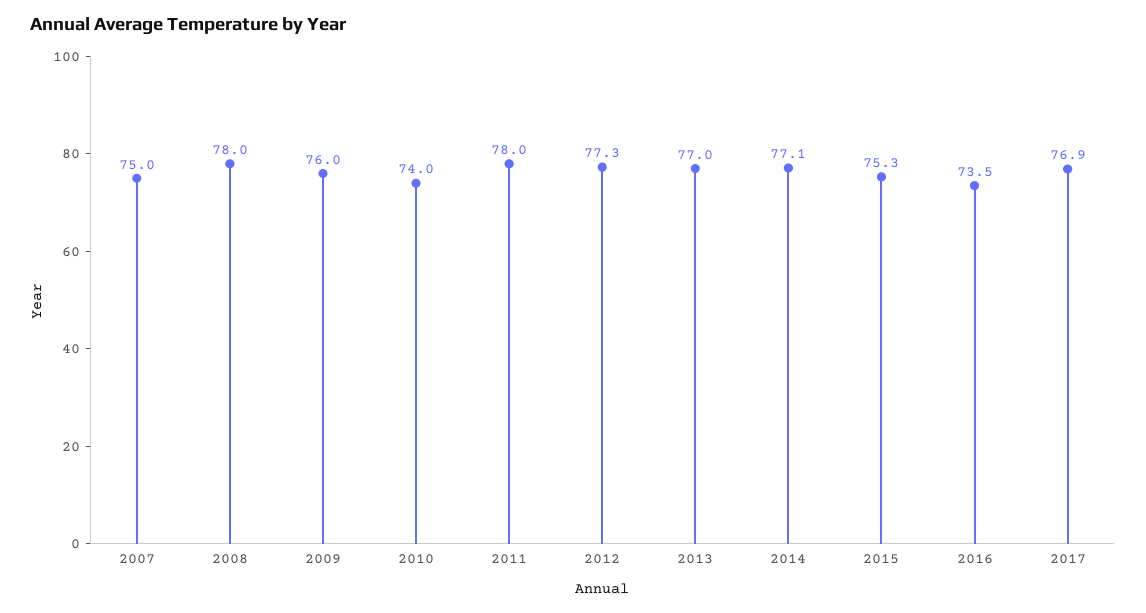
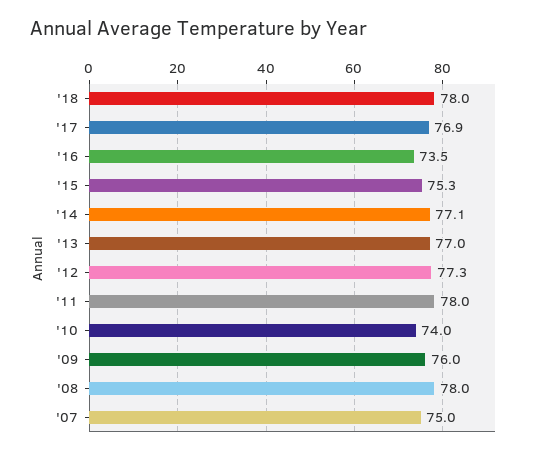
'18: none -> 78

